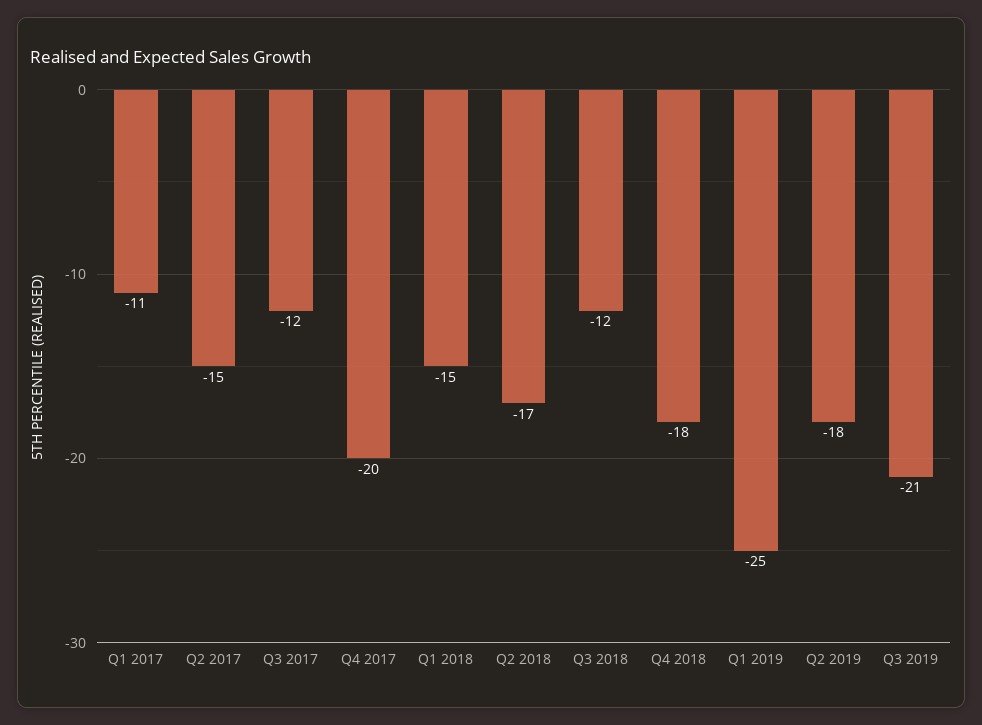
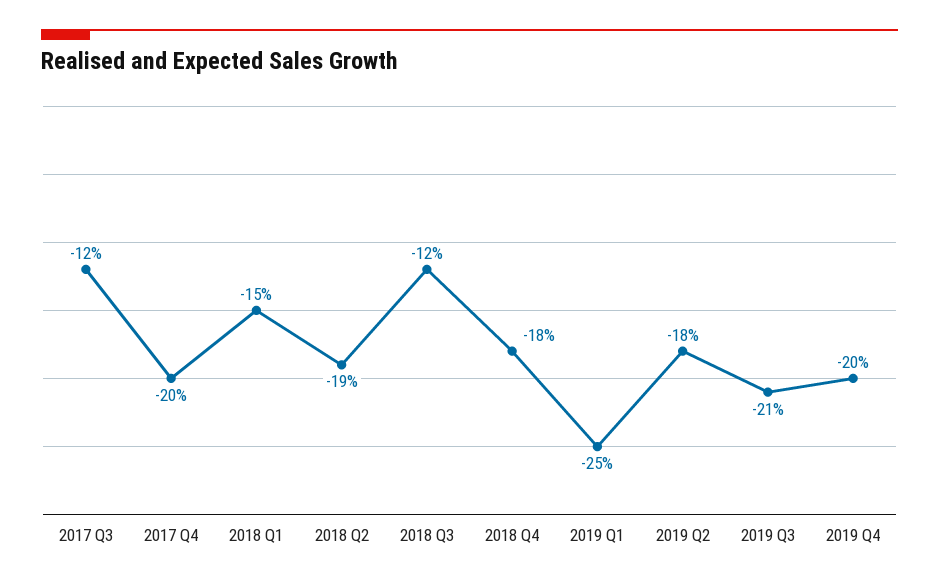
Q1 2017: -11 -> none
Q2 2017: -15 -> none
Q2 2018: -17 -> -19
2019 Q4: none -> -20

